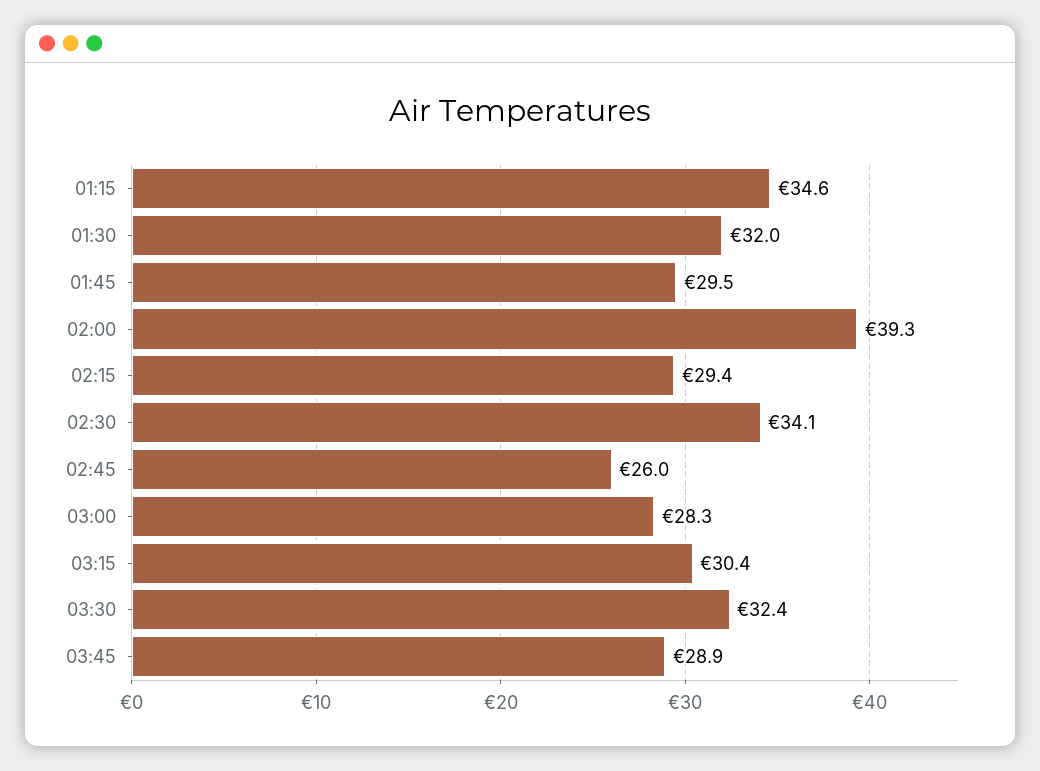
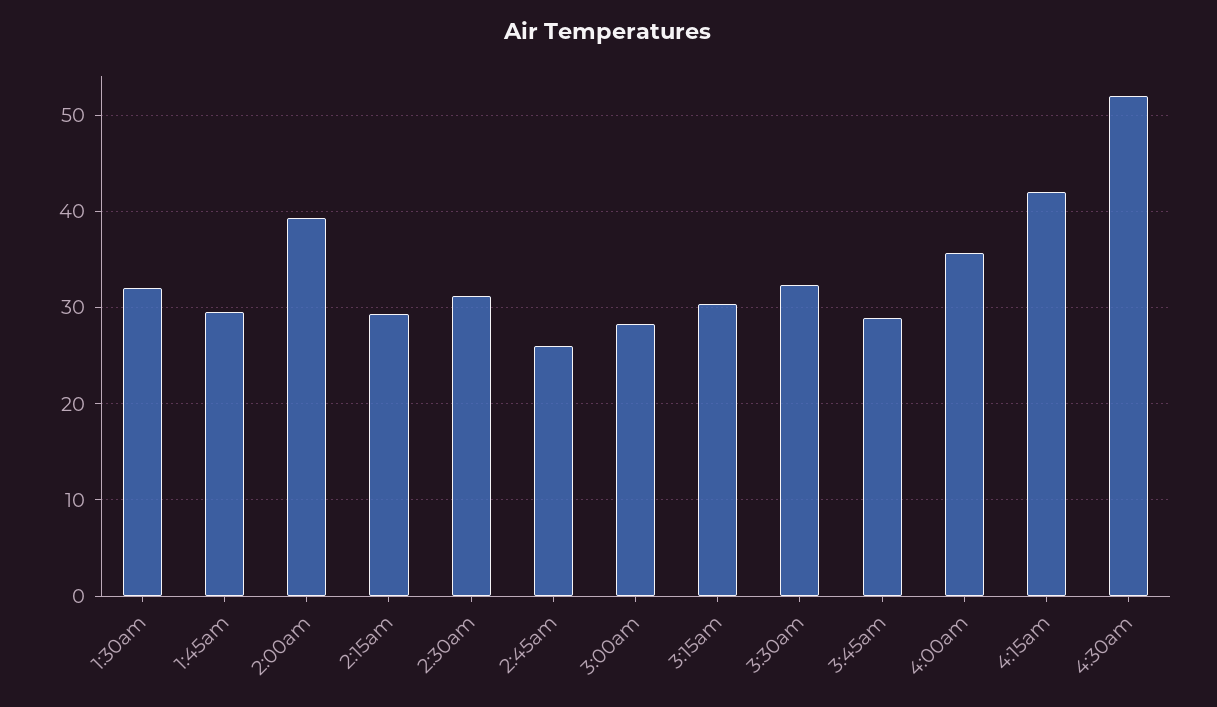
01:15: 34.6 -> none
02:30: 34.1 -> 31
4:00am: none -> 36
4:15am: none -> 42
4:30am: none -> 52

